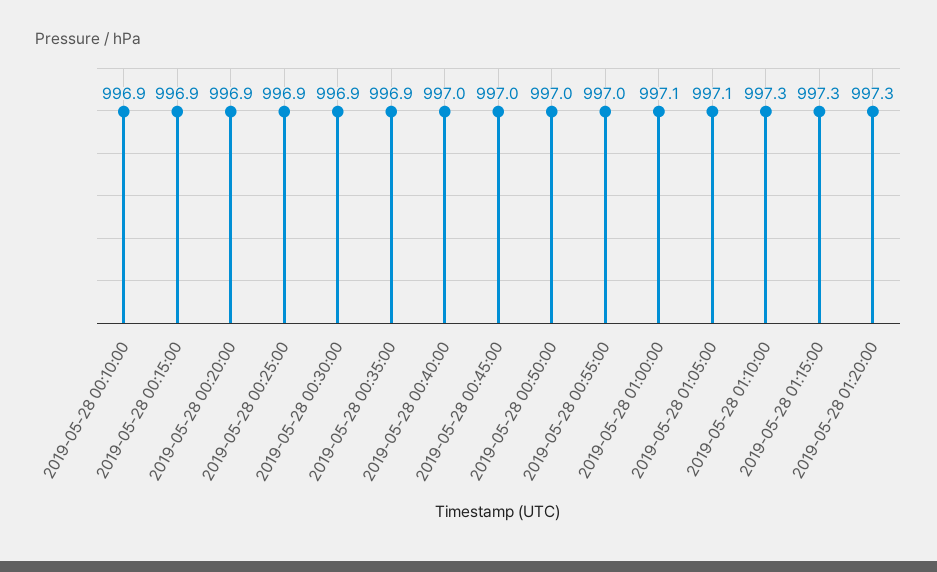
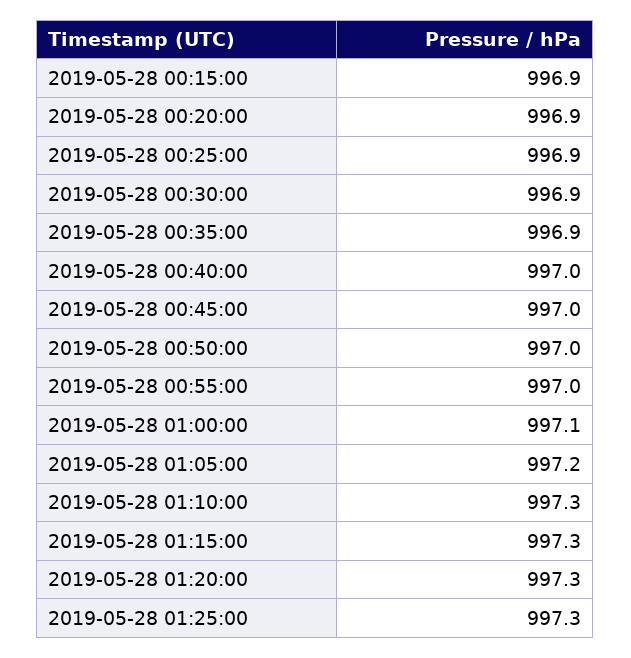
2019-05-28 00:10:00: 996.9 -> none
2019-05-28 01:05:00: 997.1 -> 997.2
2019-05-28 01:25:00: none -> 997.3

